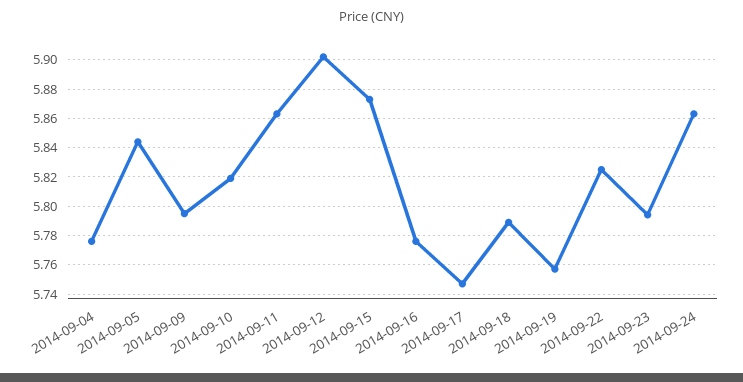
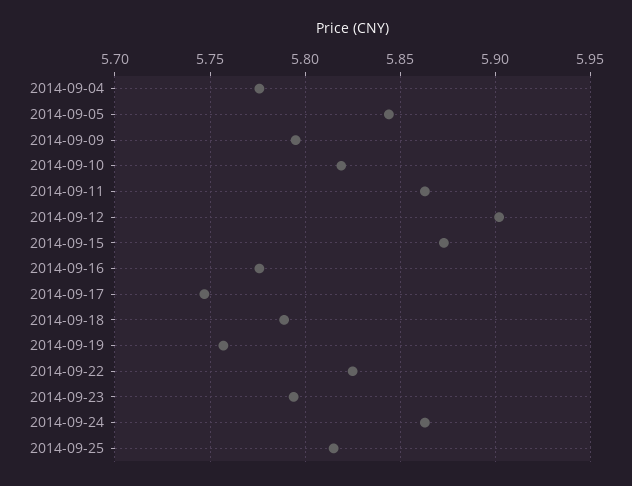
2014-09-25: none -> 5.815

